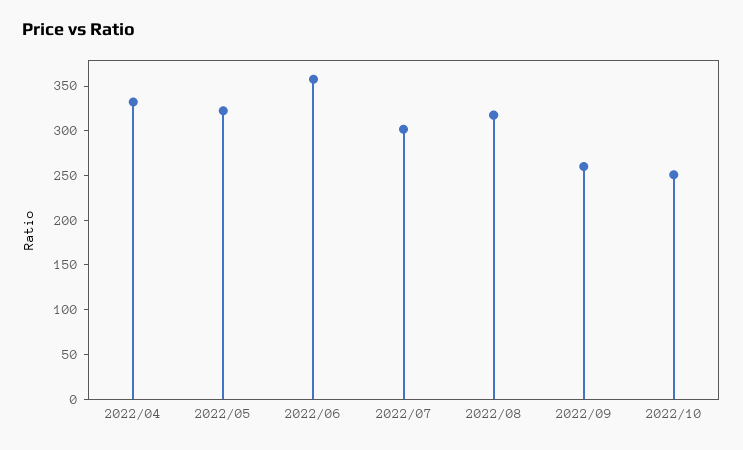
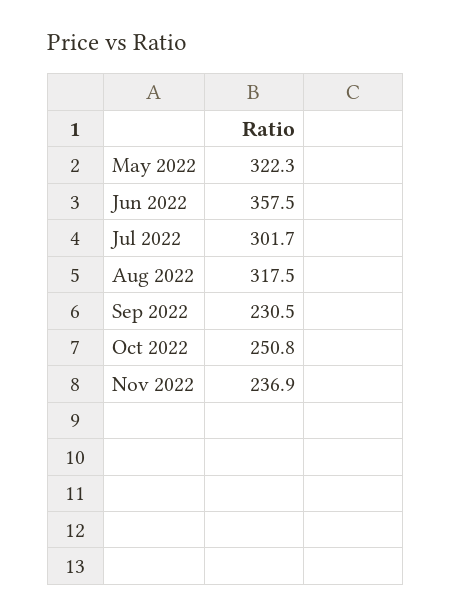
2022/04: 330 -> none
2022/09: 260 -> 230.5
Nov 2022: none -> 236.9

